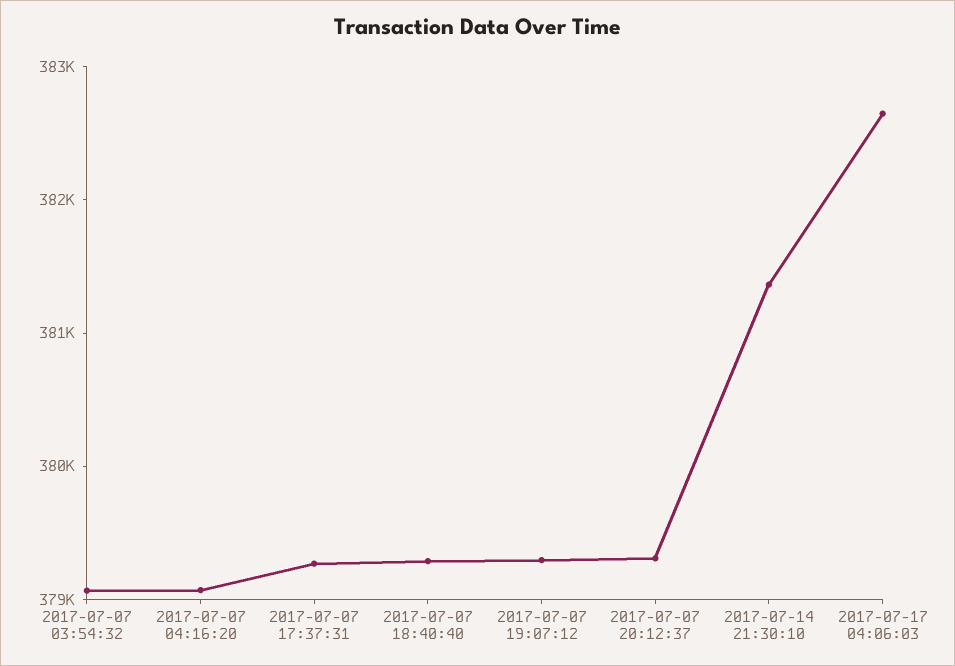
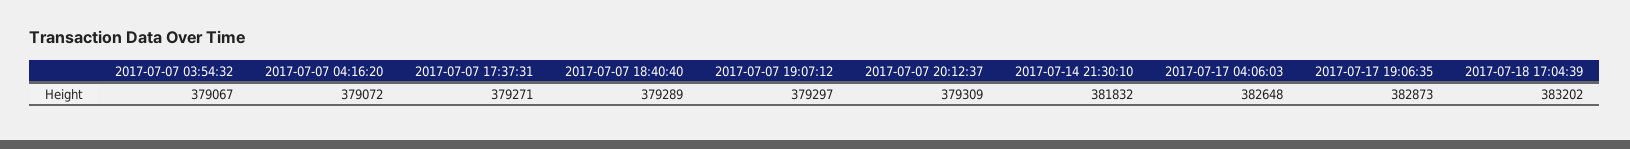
2017-07-14 21:30:10: 381400 -> 381832
2017-07-17 19:06:35: none -> 382873
2017-07-18 17:04:39: none -> 383202

